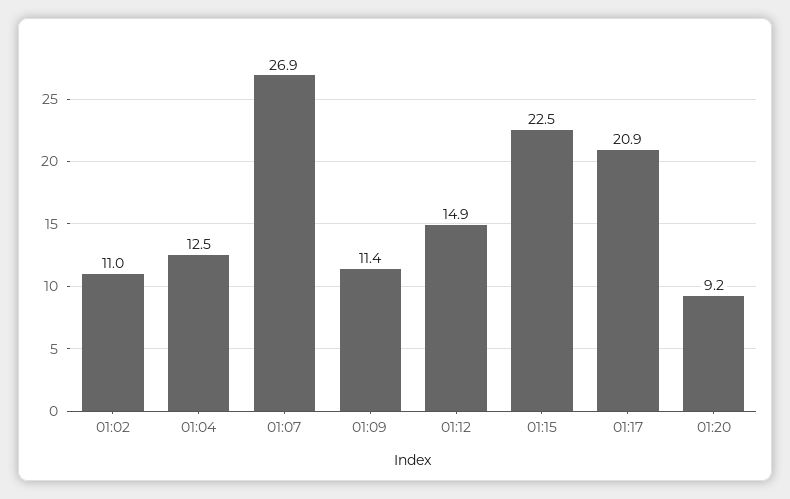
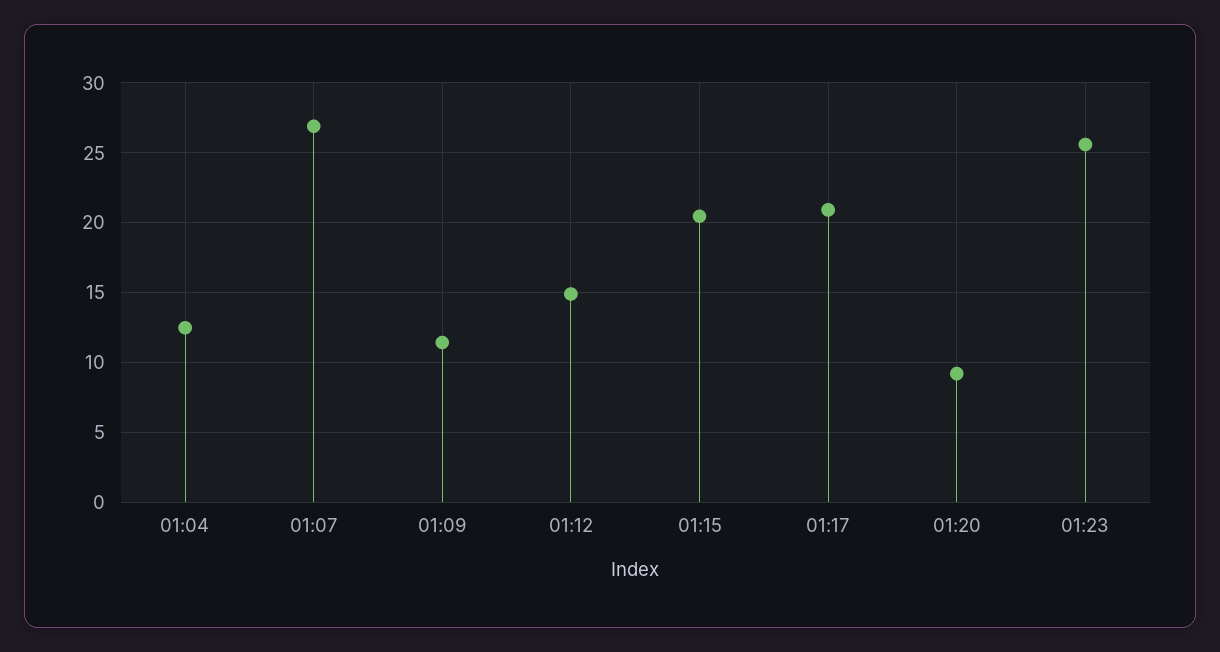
01:02: 11 -> none
01:15: 22.5 -> 20.5
01:23: none -> 25.5

